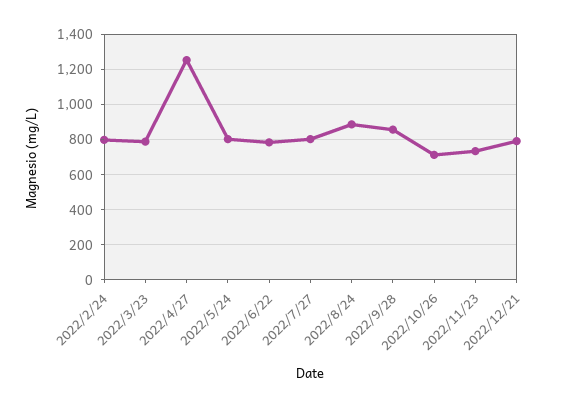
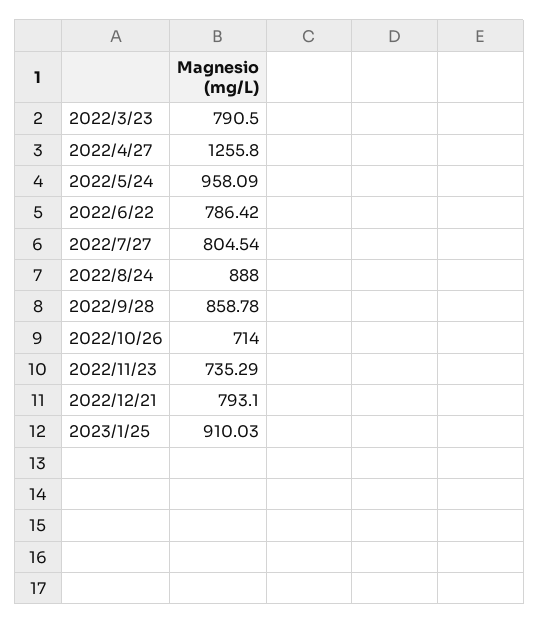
2022/2/24: 800 -> none
2022/5/24: 800 -> 958.09
2023/1/25: none -> 910.03

